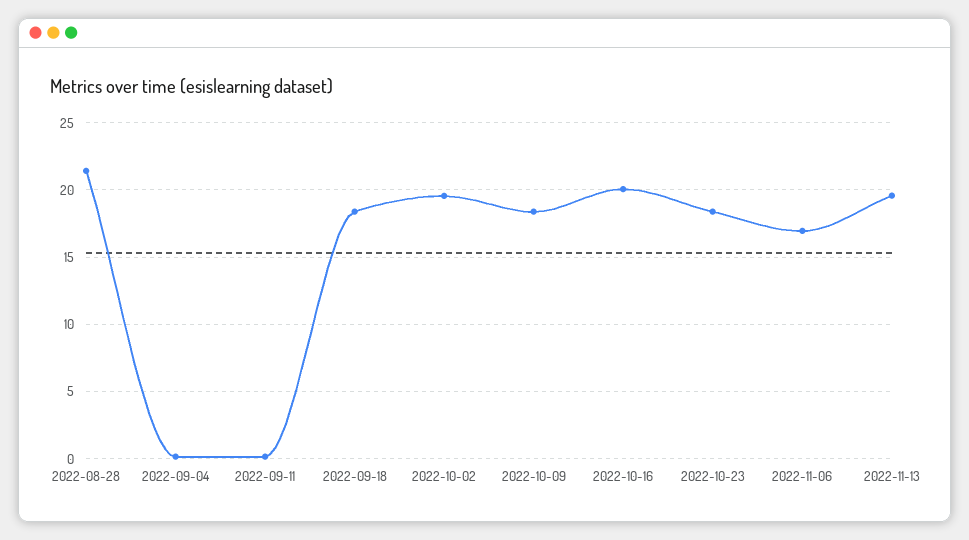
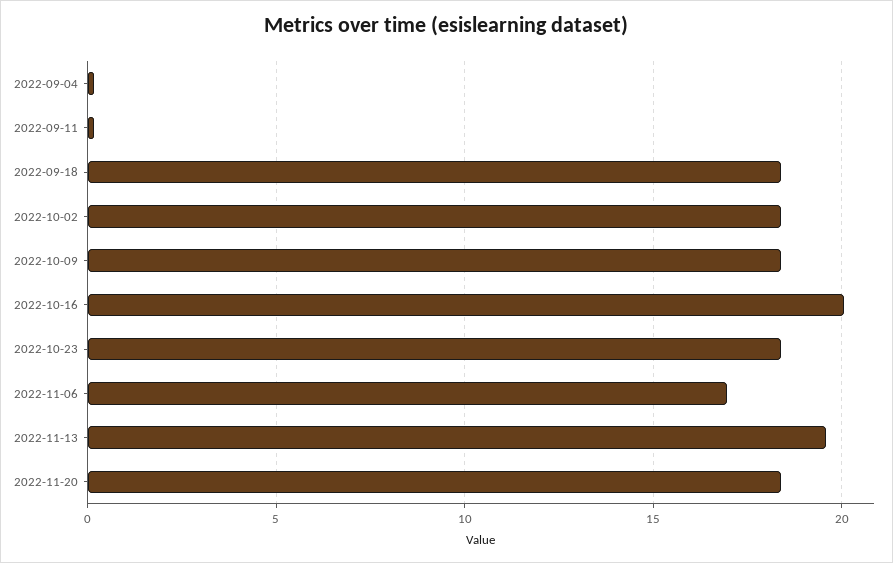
2022-08-28: 21.5 -> none
2022-10-02: 19.5 -> 18.5
2022-11-20: none -> 18.5

